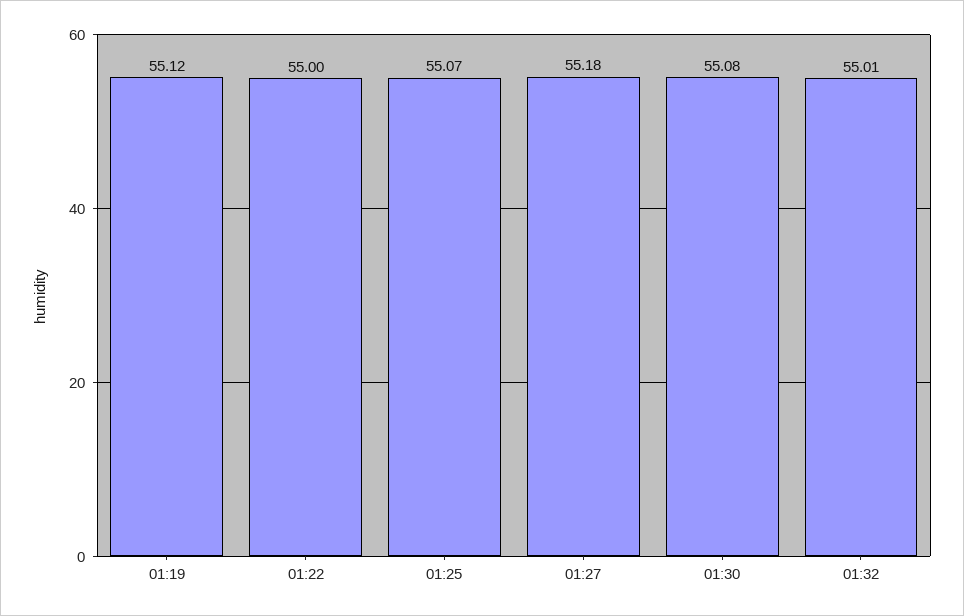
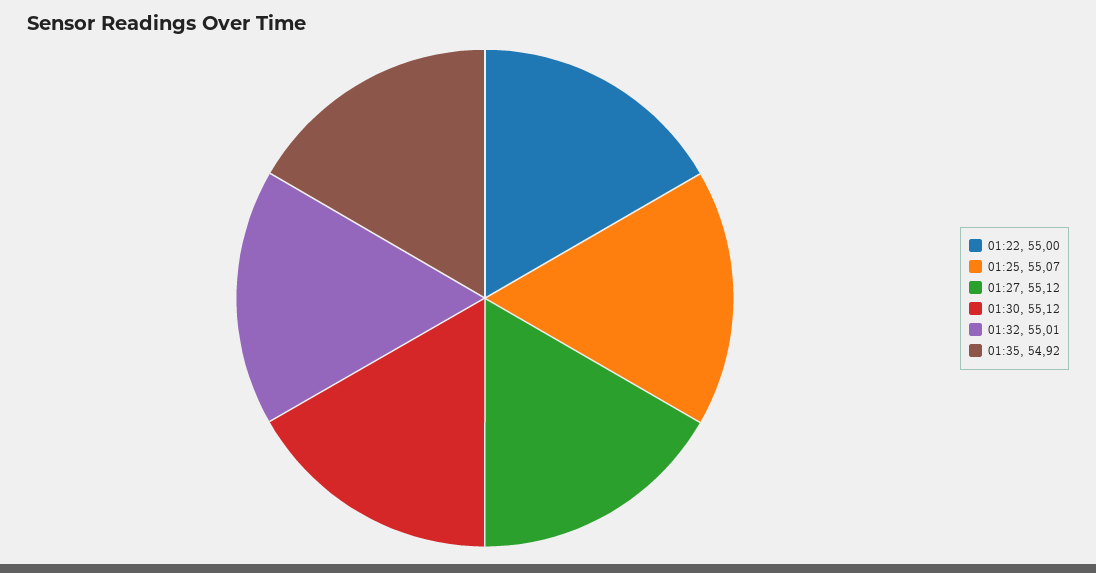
01:19: 55.12 -> none
01:27: 55.18 -> 55.12
01:30: 55.08 -> 55.12
01:35: none -> 54.92

